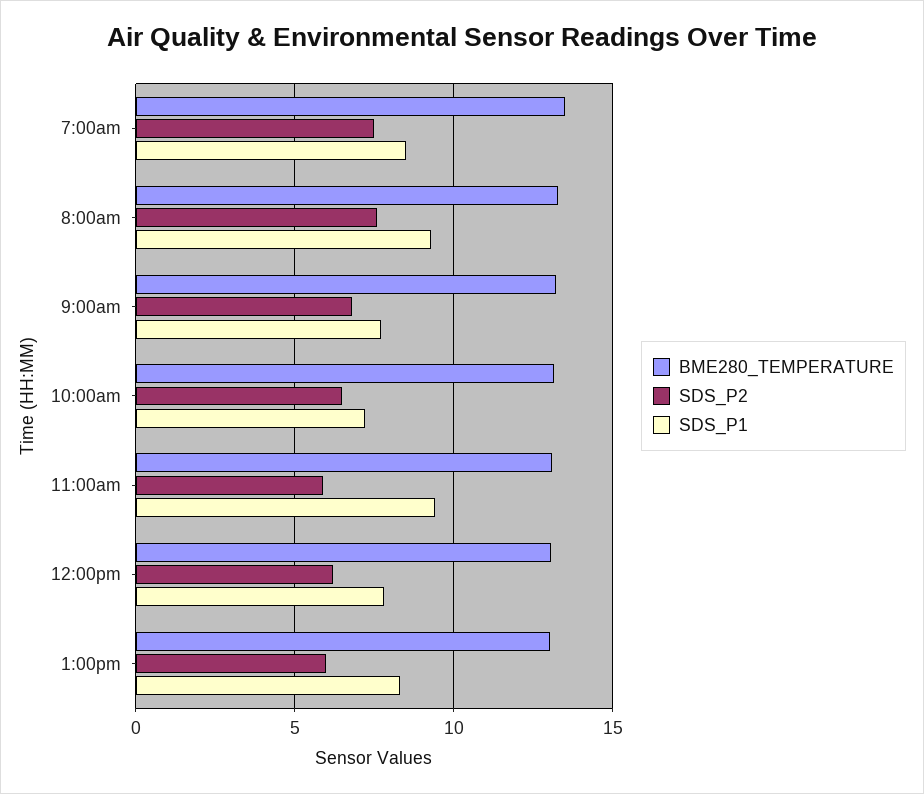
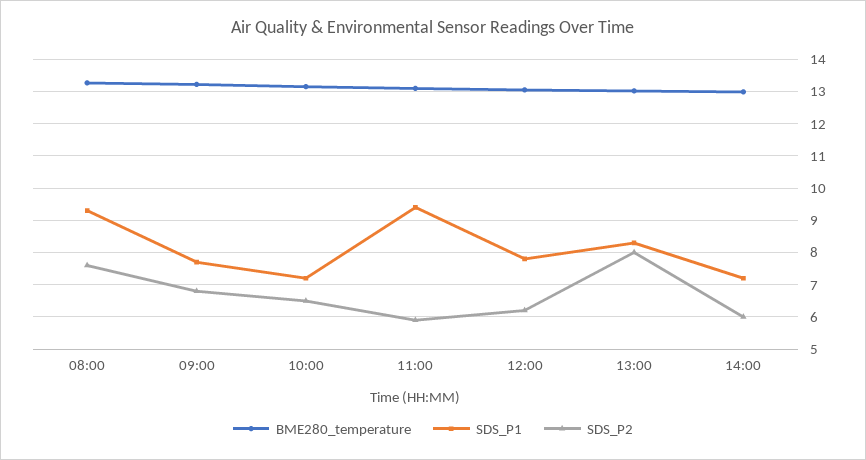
BME280_TEMPERATURE, 7:00am: 13.5 -> none
SDS_P2, 7:00am: 7.5 -> none
SDS_P1, 7:00am: 8.5 -> none
SDS_P2, 1:00pm: 6 -> 8
BME280_TEMPERATURE, 14:00: none -> 13
SDS_P1, 14:00: none -> 7.2
SDS_P2, 14:00: none -> 6

